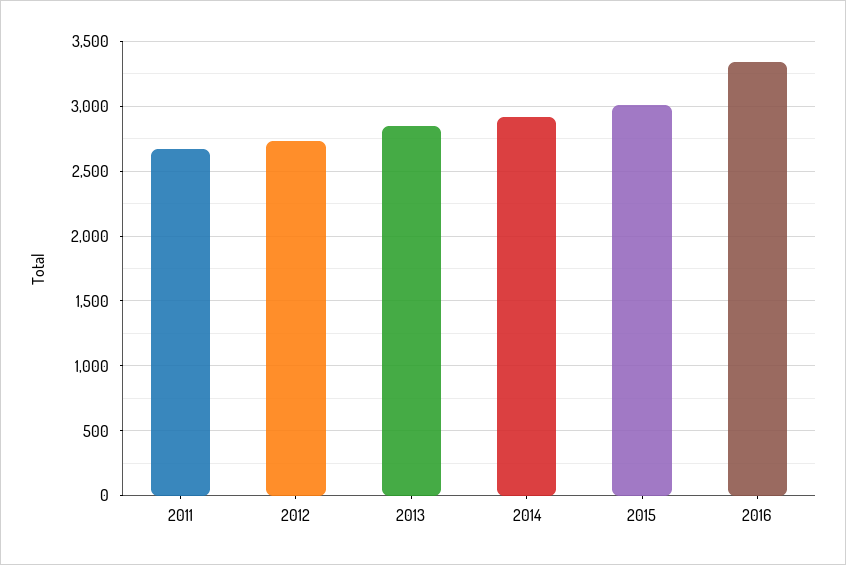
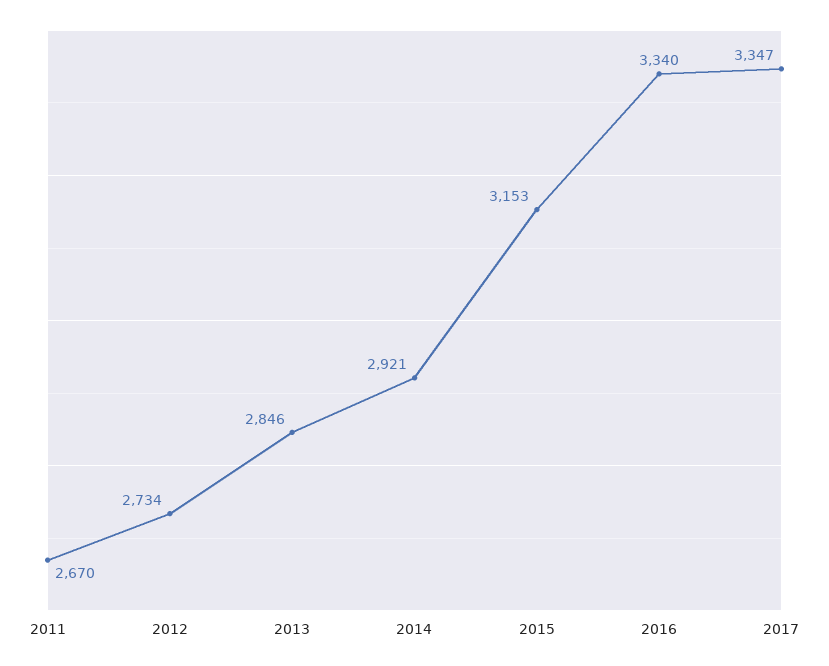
2015: 3000 -> 3153
2017: none -> 3347

